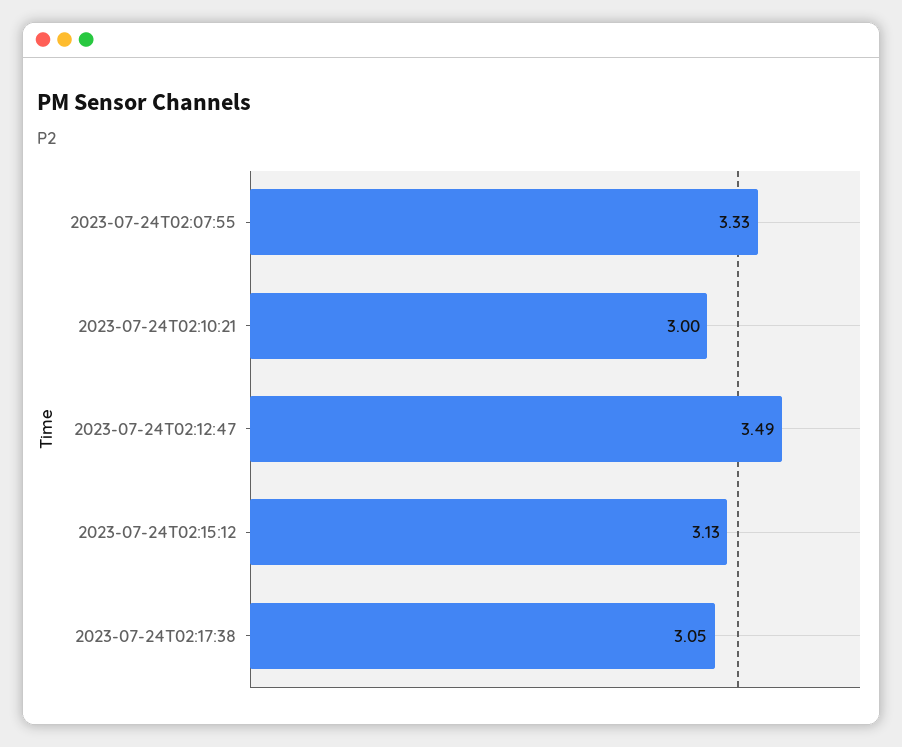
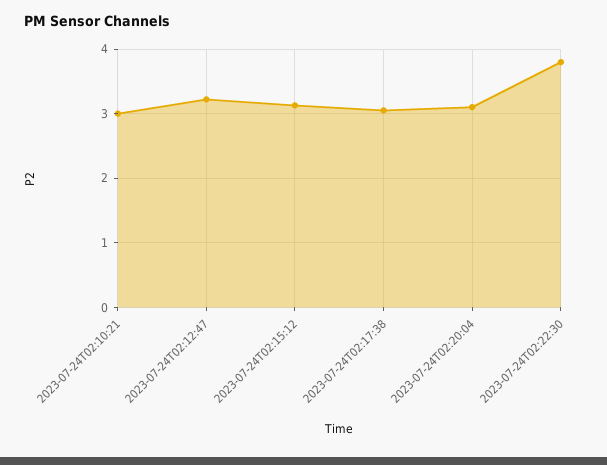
2023-07-24T02:07:55: 3.33 -> none
2023-07-24T02:12:47: 3.49 -> 3.2
2023-07-24T02:20:04: none -> 3.1
2023-07-24T02:22:30: none -> 3.8

